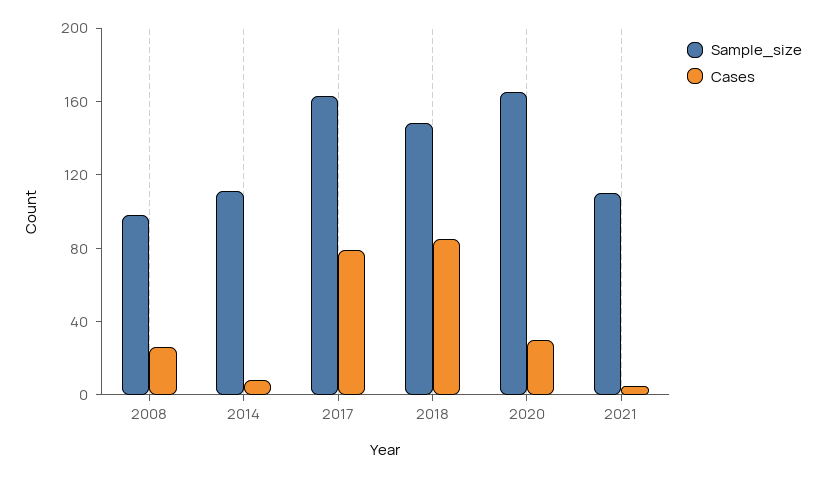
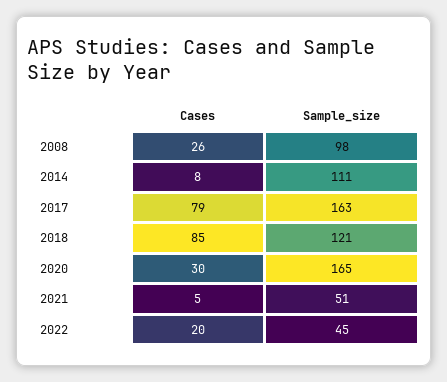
Sample_size, 2018: 150 -> 121
Sample_size, 2021: 110 -> 51
Cases, 2022: none -> 20
Sample_size, 2022: none -> 45

